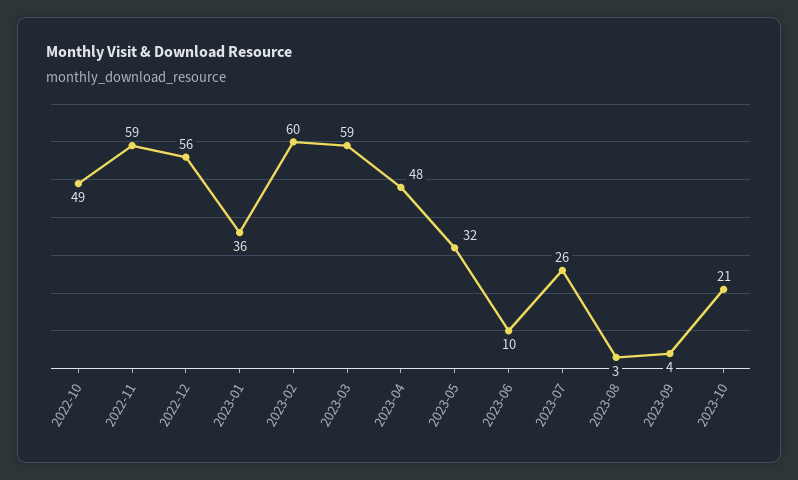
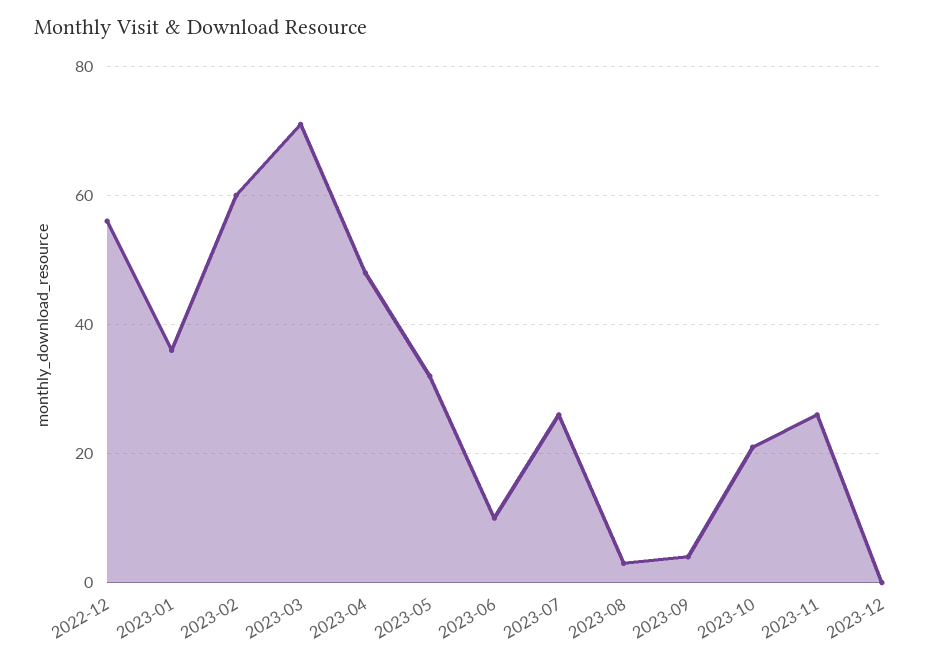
2022-10: 49 -> none
2022-11: 59 -> none
2023-03: 59 -> 70
2023-11: none -> 25
2023-12: none -> 0

